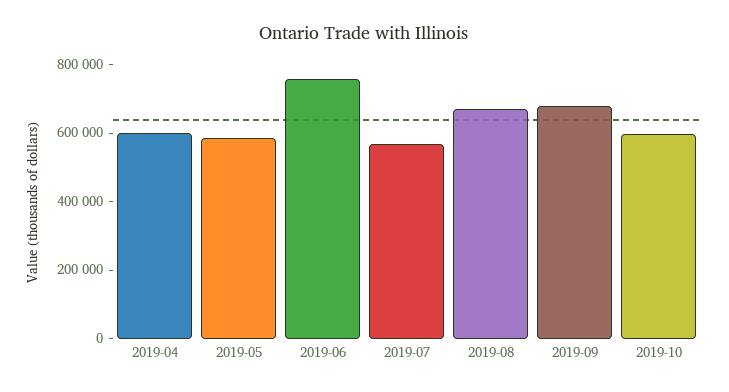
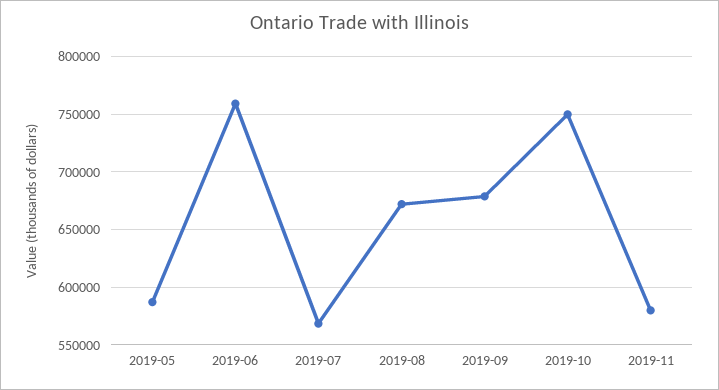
2019-04: 600000 -> none
2019-10: 600000 -> 750000
2019-11: none -> 580000

